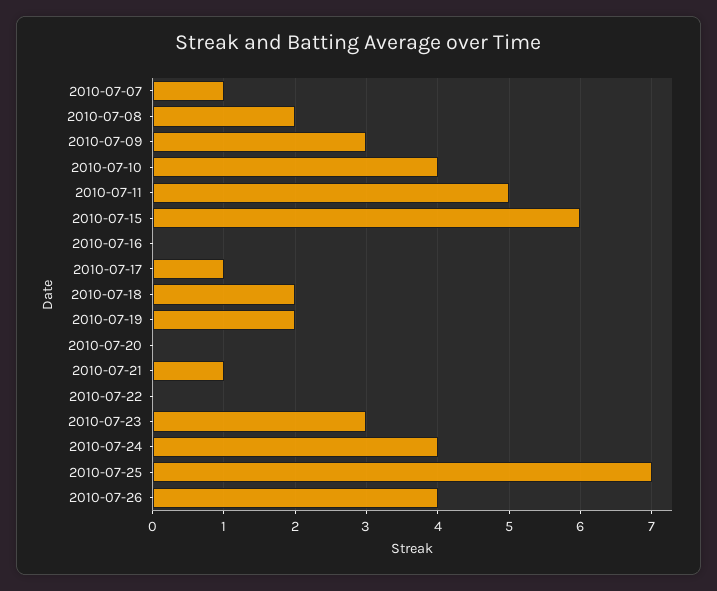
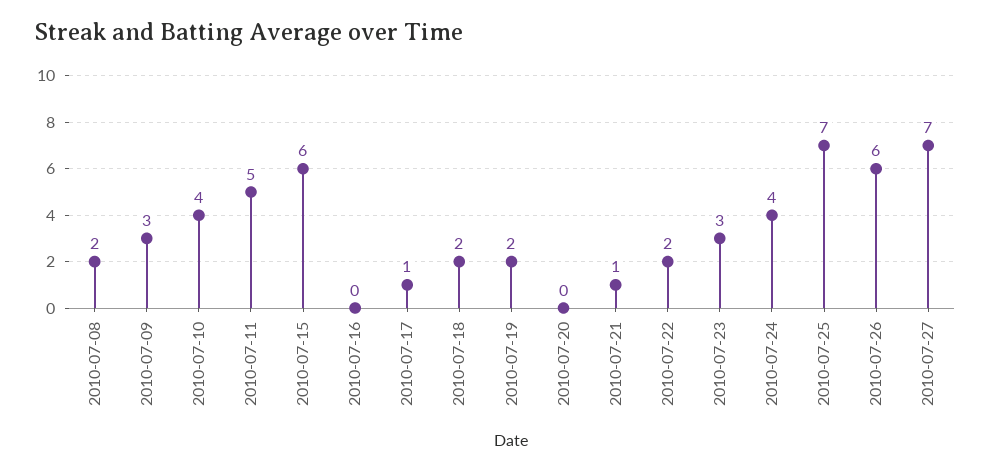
2010-07-07: 1 -> none
2010-07-22: 0 -> 2
2010-07-26: 4 -> 6
2010-07-27: none -> 7

